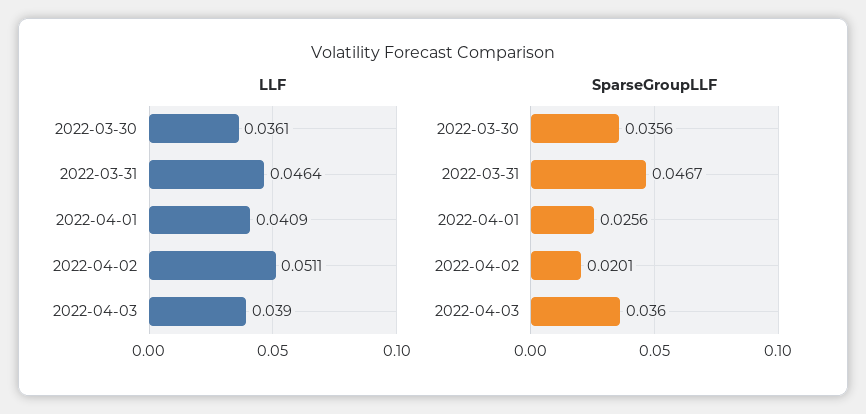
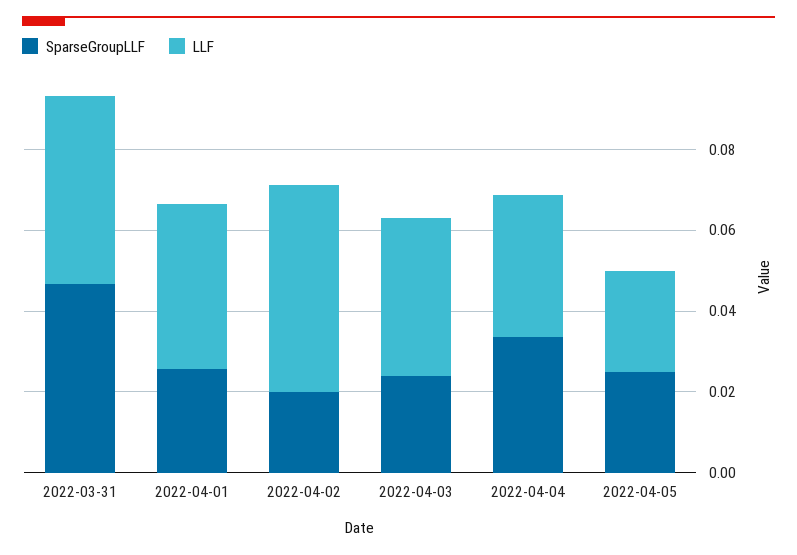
LLF, 2022-03-30: 0.0361 -> none
SparseGroupLLF, 2022-03-30: 0.0356 -> none
SparseGroupLLF, 2022-04-03: 0.036 -> 0.025
SparseGroupLLF, 2022-04-04: none -> 0.035
LLF, 2022-04-04: none -> 0.035
SparseGroupLLF, 2022-04-05: none -> 0.025
LLF, 2022-04-05: none -> 0.025

